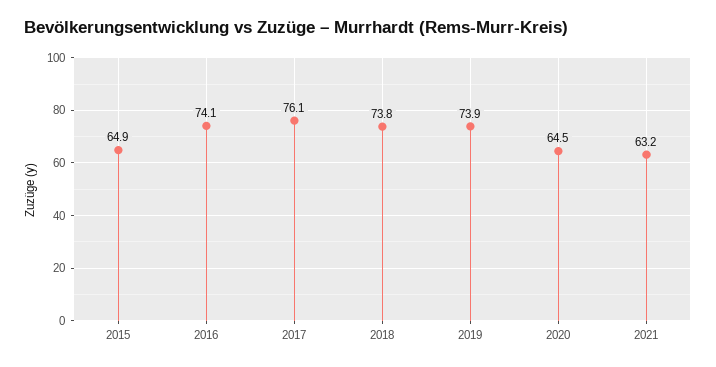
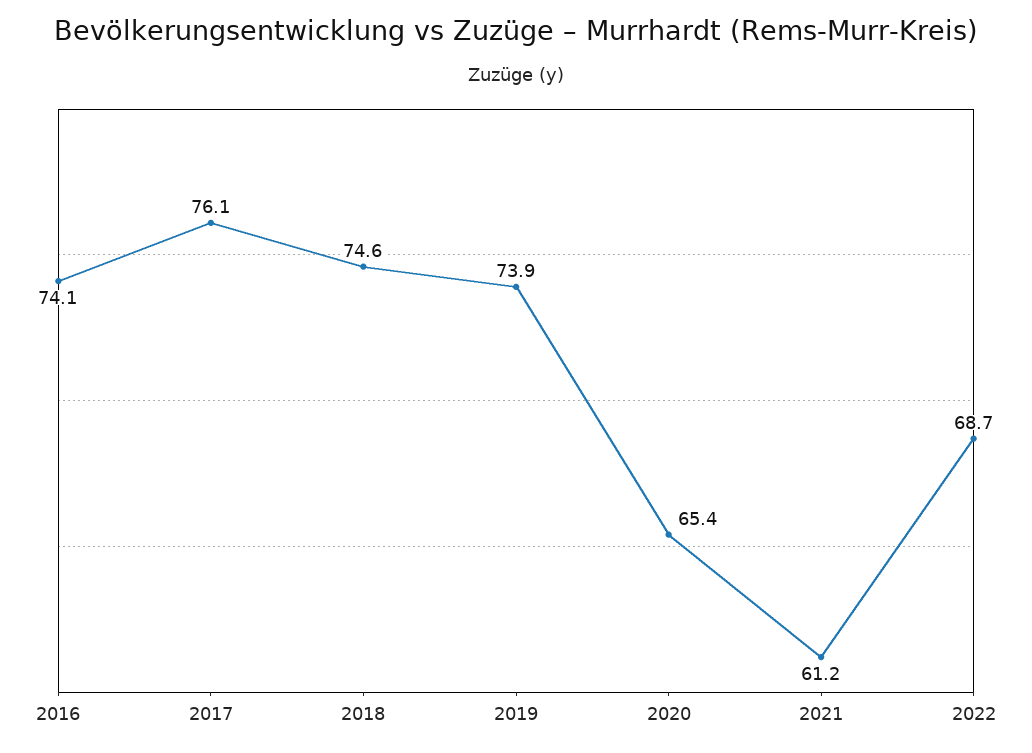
2015: 64.9 -> none
2018: 73.8 -> 74.6
2020: 64.5 -> 65.4
2021: 63.2 -> 61.2
2022: none -> 68.7

